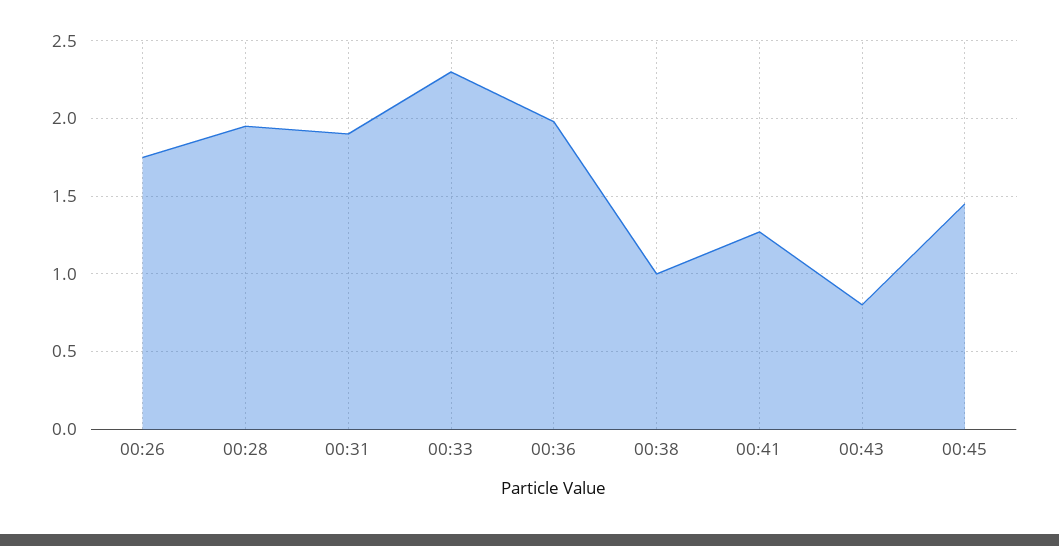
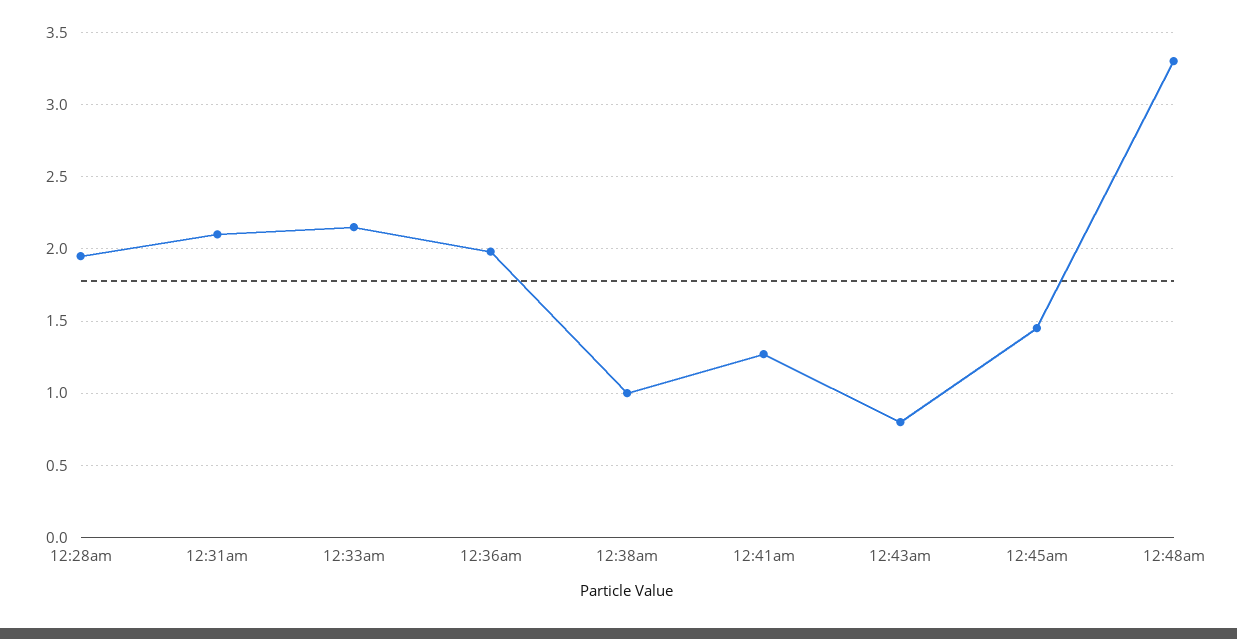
00:26: 1.75 -> none
00:31: 1.9 -> 2.1
00:33: 2.3 -> 2.15
12:48am: none -> 3.3

